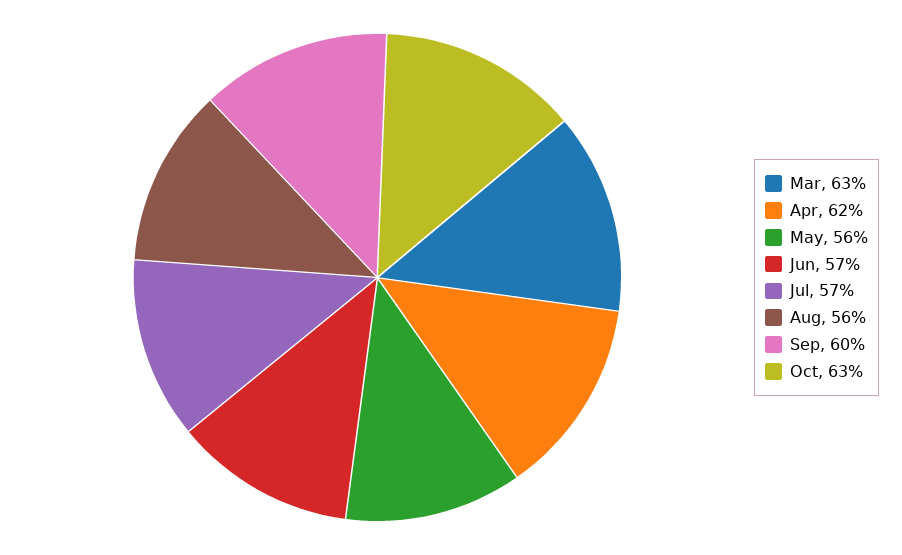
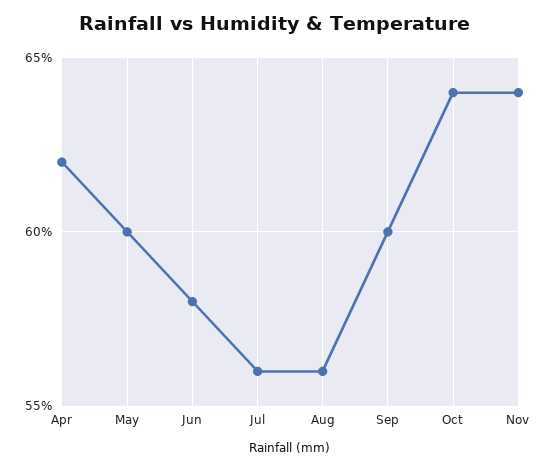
Mar: 63 -> none
May: 56 -> 60
Jun: 57 -> 58
Jul: 57 -> 56
Oct: 63 -> 64
Nov: none -> 64

